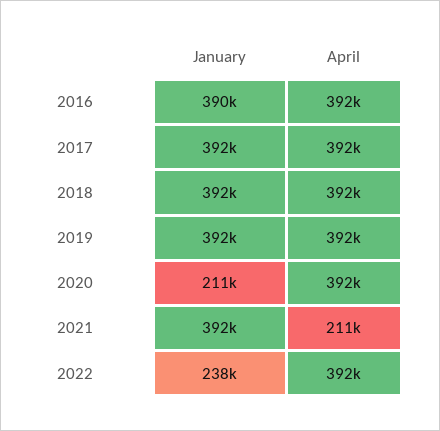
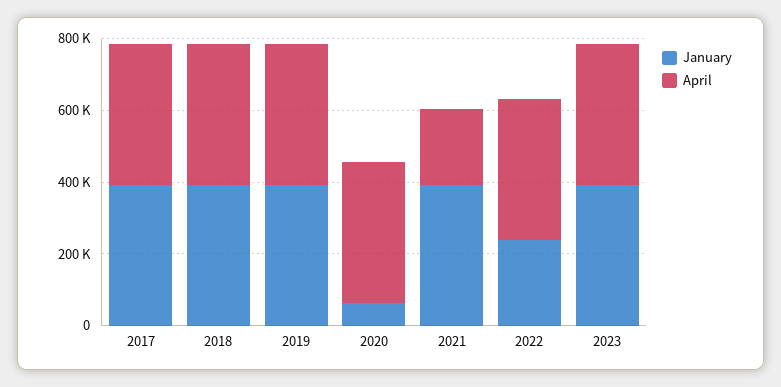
January, 2016: 390000 -> none
April, 2016: 392000 -> none
January, 2020: 211000 -> 50000
January, 2023: none -> 400000
April, 2023: none -> 400000

